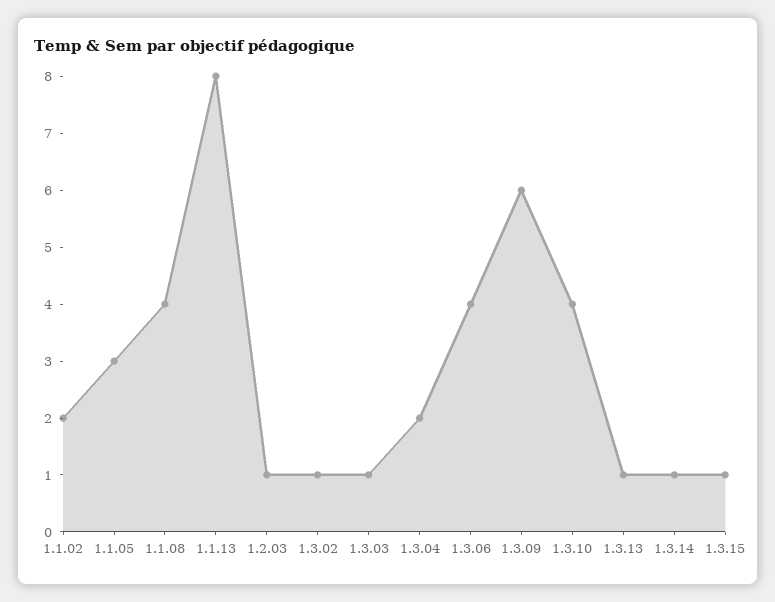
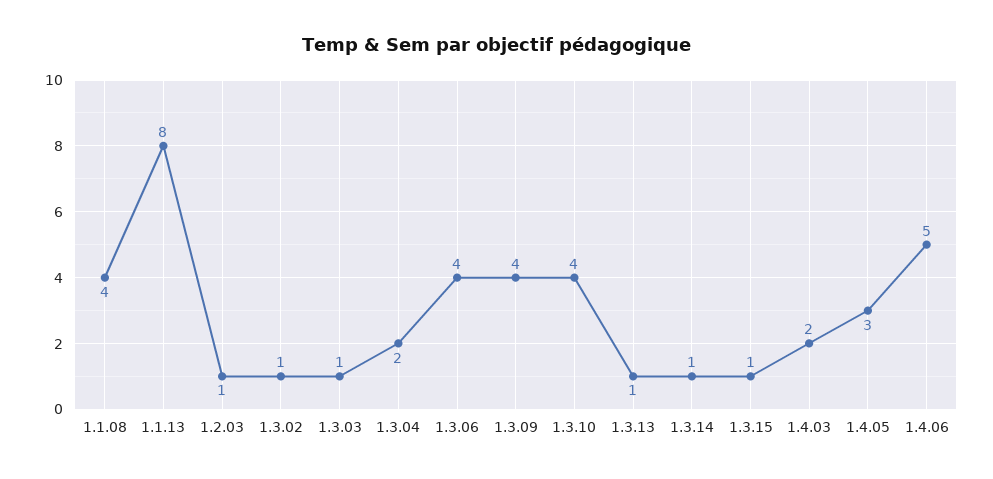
1.1.02: 2 -> none
1.1.05: 3 -> none
1.3.09: 6 -> 4
1.4.03: none -> 2
1.4.05: none -> 3
1.4.06: none -> 5

